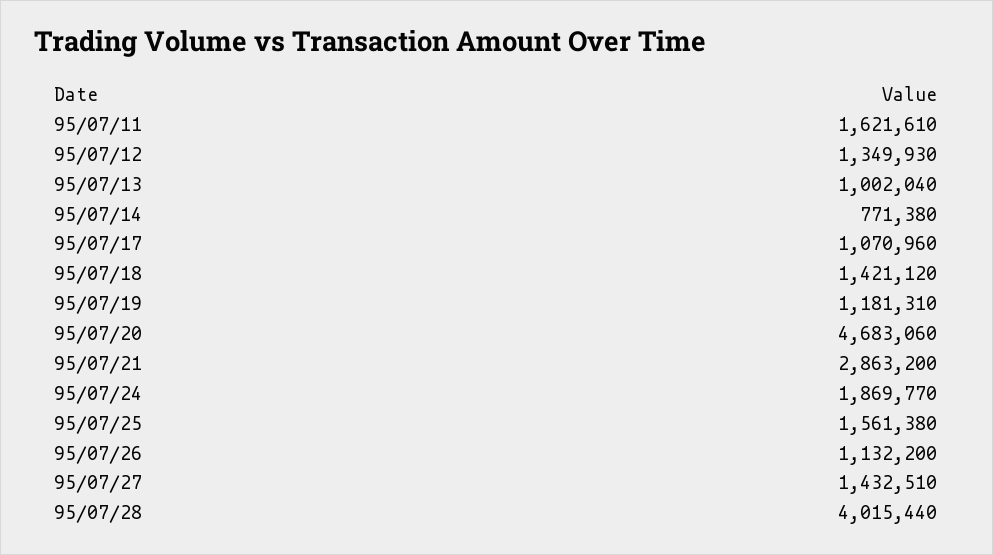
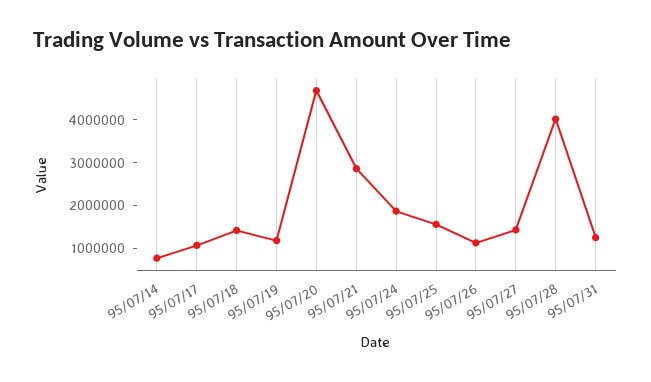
95/07/11: 1621610 -> none
95/07/12: 1349930 -> none
95/07/13: 1002040 -> none
95/07/31: none -> 1200000

